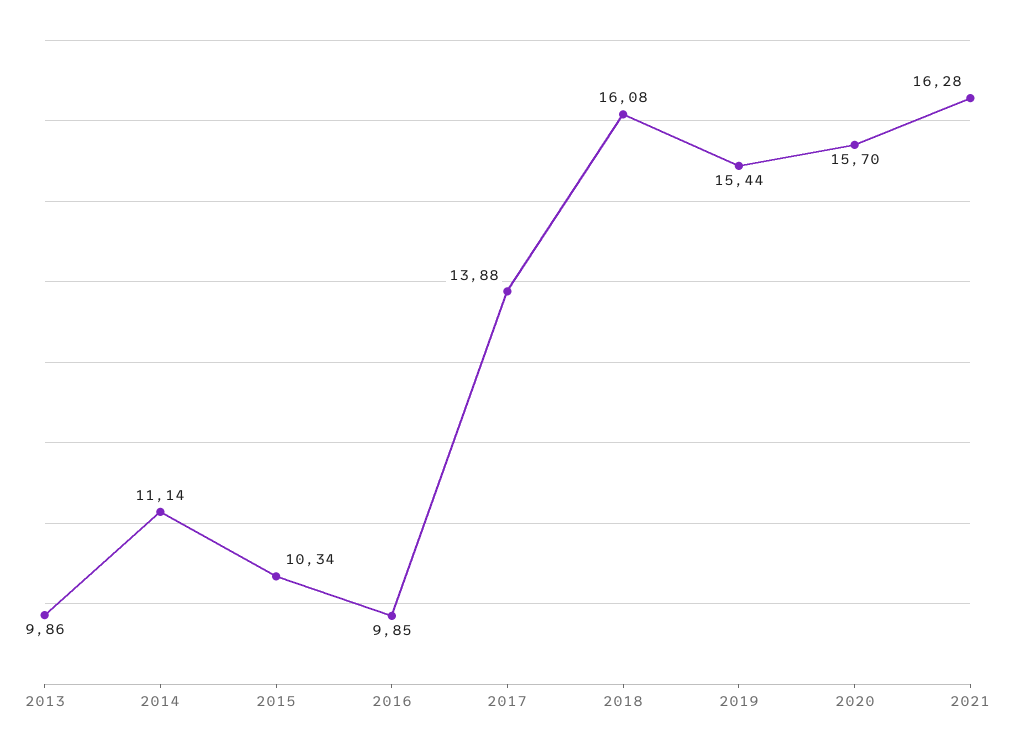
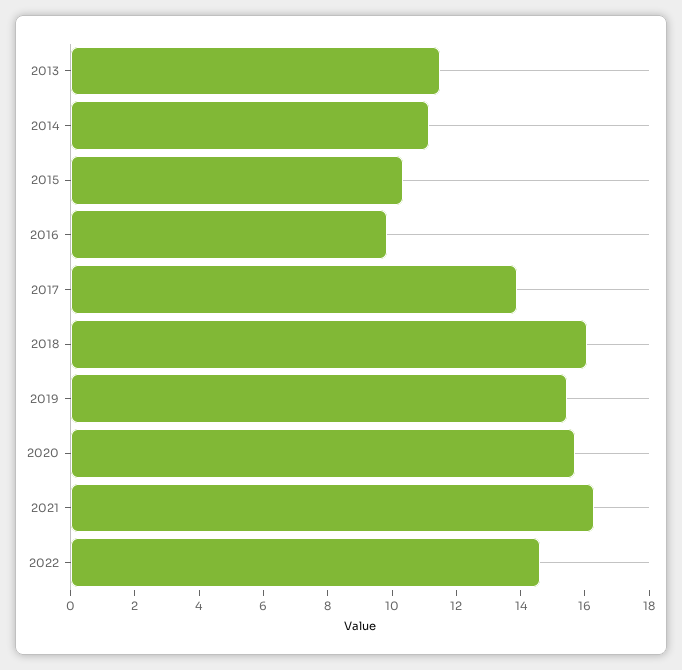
2013: 9.86 -> 11.5
2022: none -> 14.5

